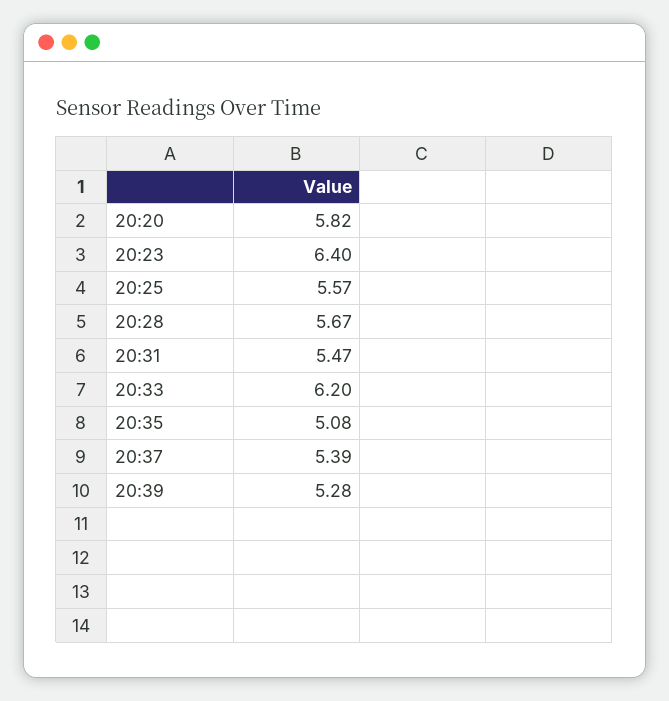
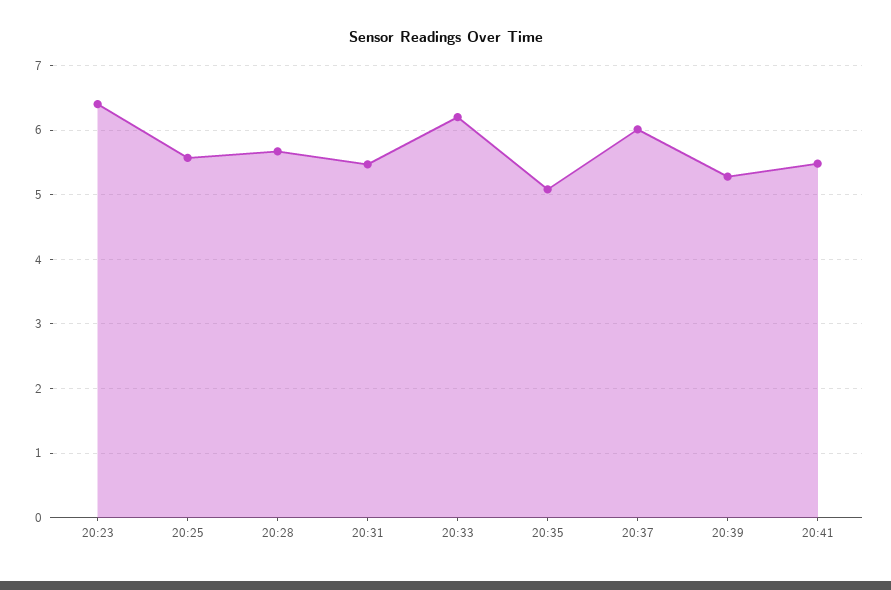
20:20: 5.82 -> none
20:37: 5.39 -> 6
20:41: none -> 5.5

